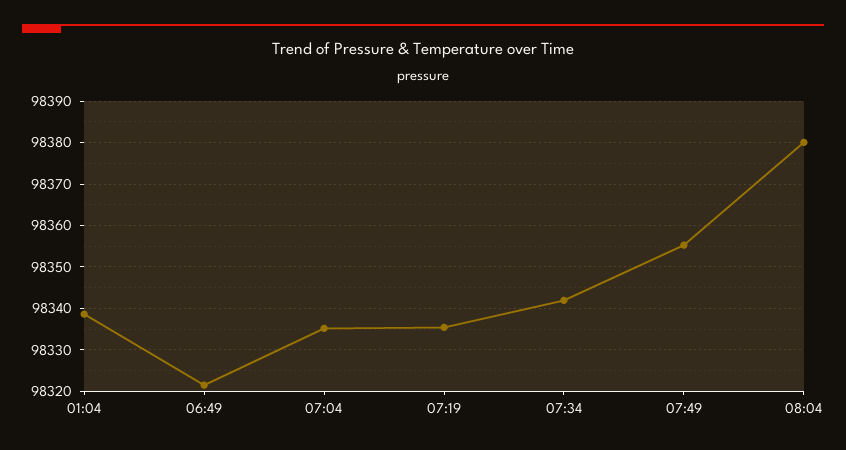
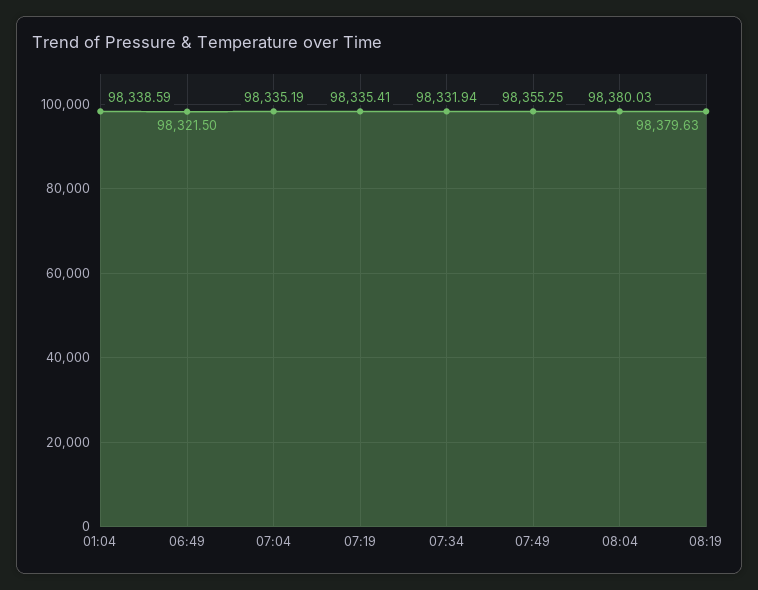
07:34: 98342 -> 98331.94
08:19: none -> 98379.63

